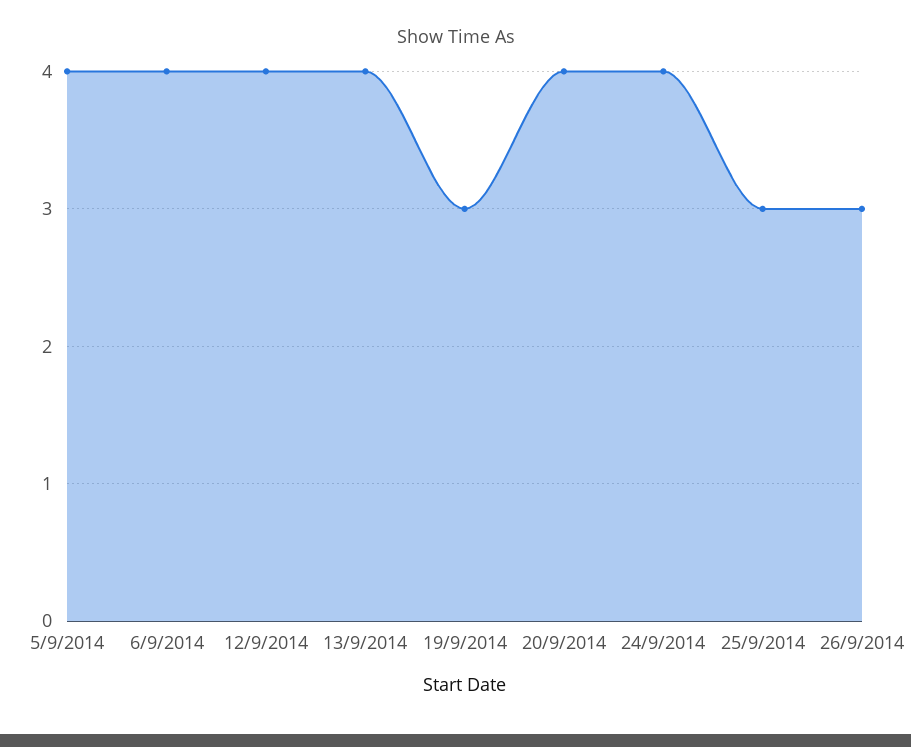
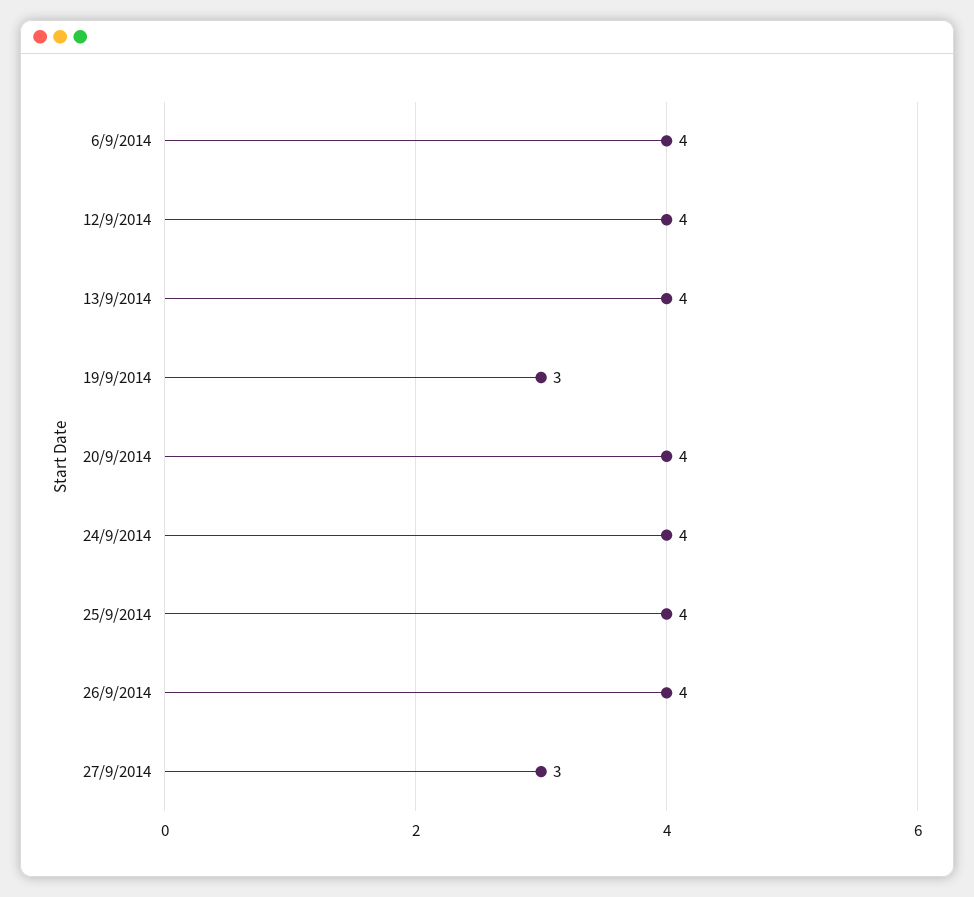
5/9/2014: 4 -> none
25/9/2014: 3 -> 4
26/9/2014: 3 -> 4
27/9/2014: none -> 3

